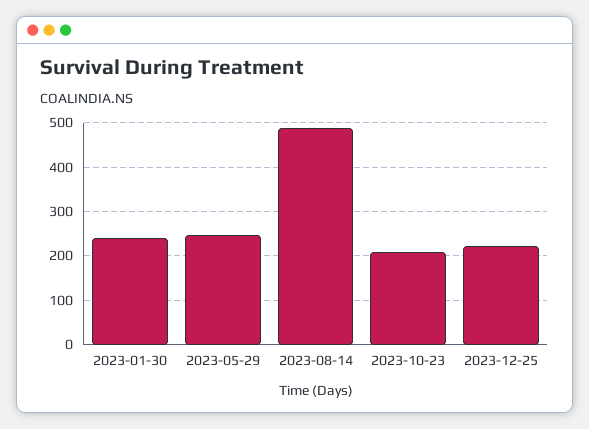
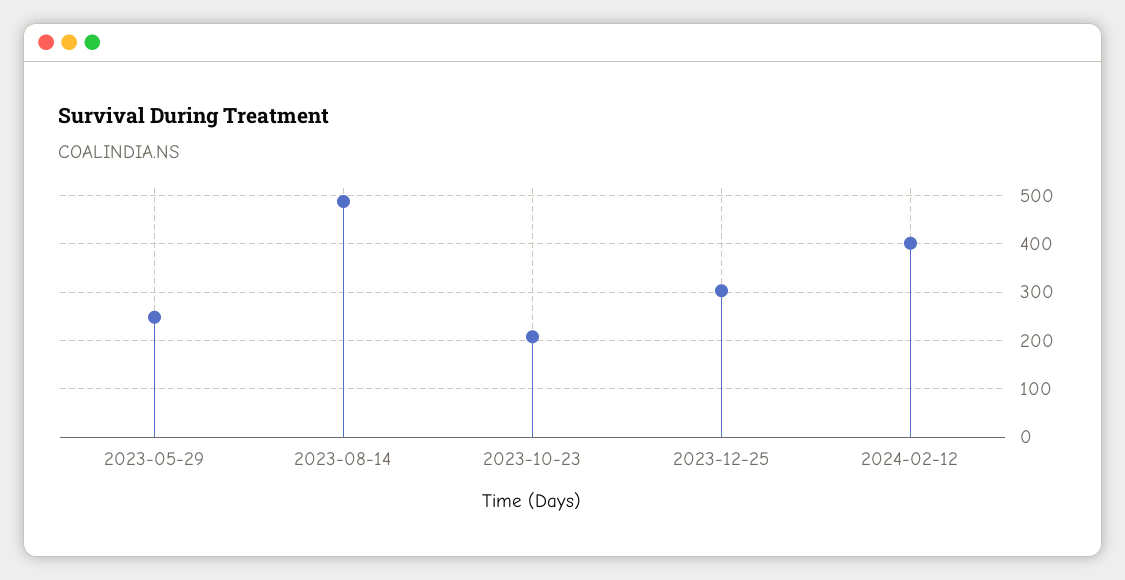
2023-01-30: 240 -> none
2023-12-25: 220 -> 300
2024-02-12: none -> 400

